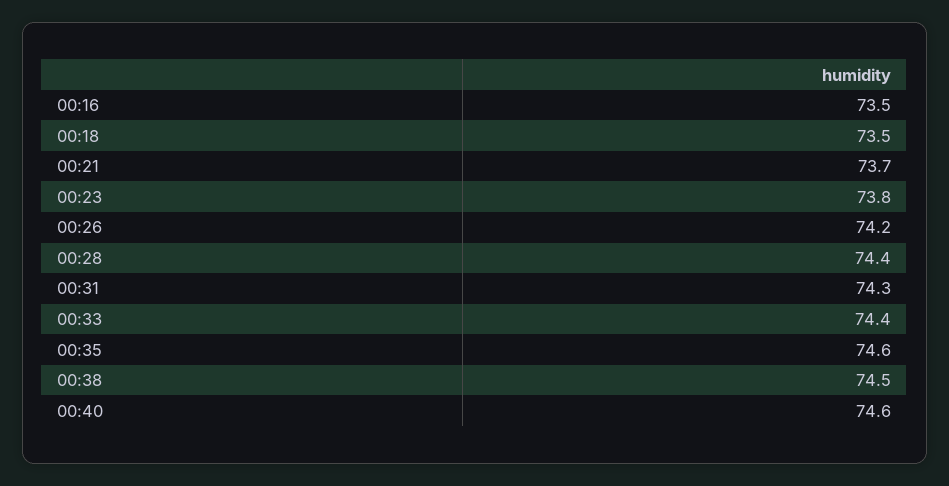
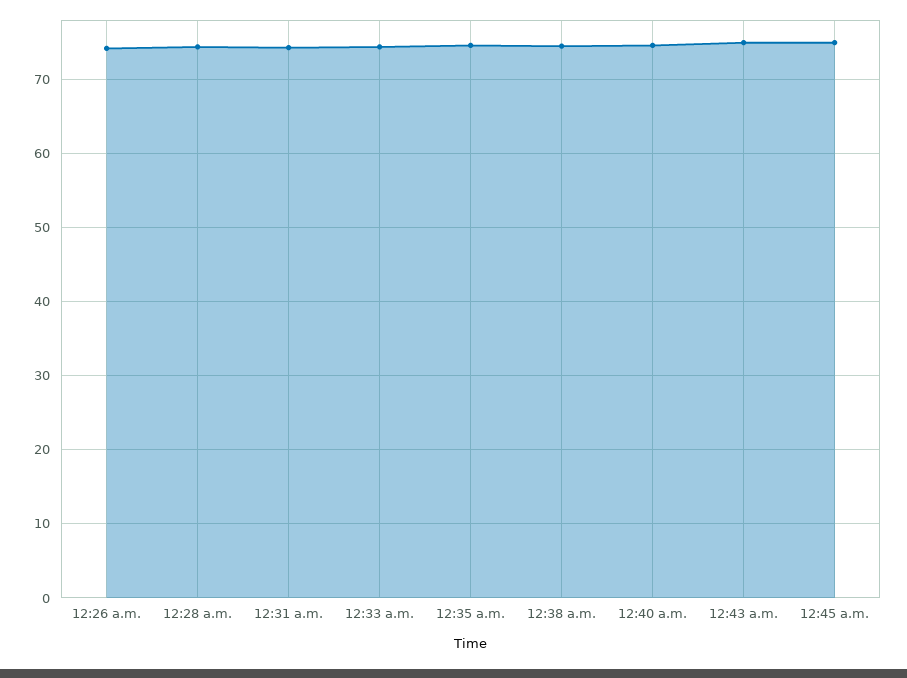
00:16: 73.5 -> none
00:18: 73.5 -> none
00:21: 73.7 -> none
00:23: 73.8 -> none
12:43 a.m.: none -> 75
12:45 a.m.: none -> 75

